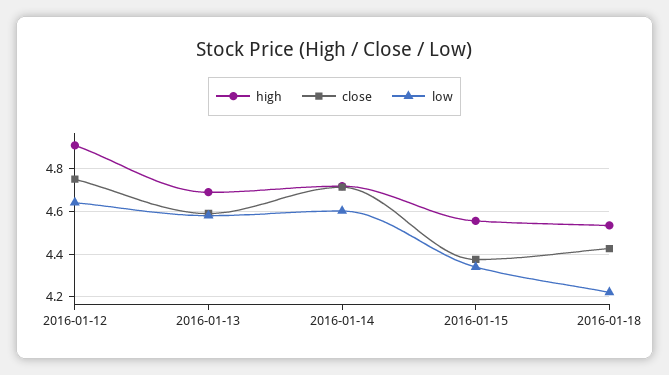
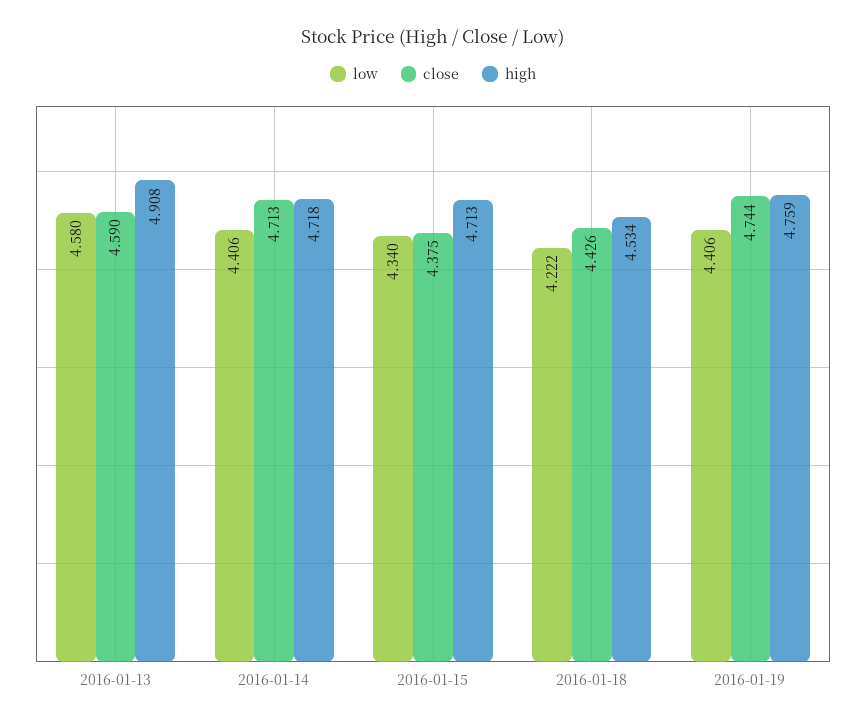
high, 2016-01-12: 4.9 -> none
close, 2016-01-12: 4.75 -> none
low, 2016-01-12: 4.65 -> none
high, 2016-01-13: 4.7 -> 4.908
low, 2016-01-14: 4.6 -> 4.406
high, 2016-01-15: 4.55 -> 4.713
low, 2016-01-19: none -> 4.406
close, 2016-01-19: none -> 4.744
high, 2016-01-19: none -> 4.759

